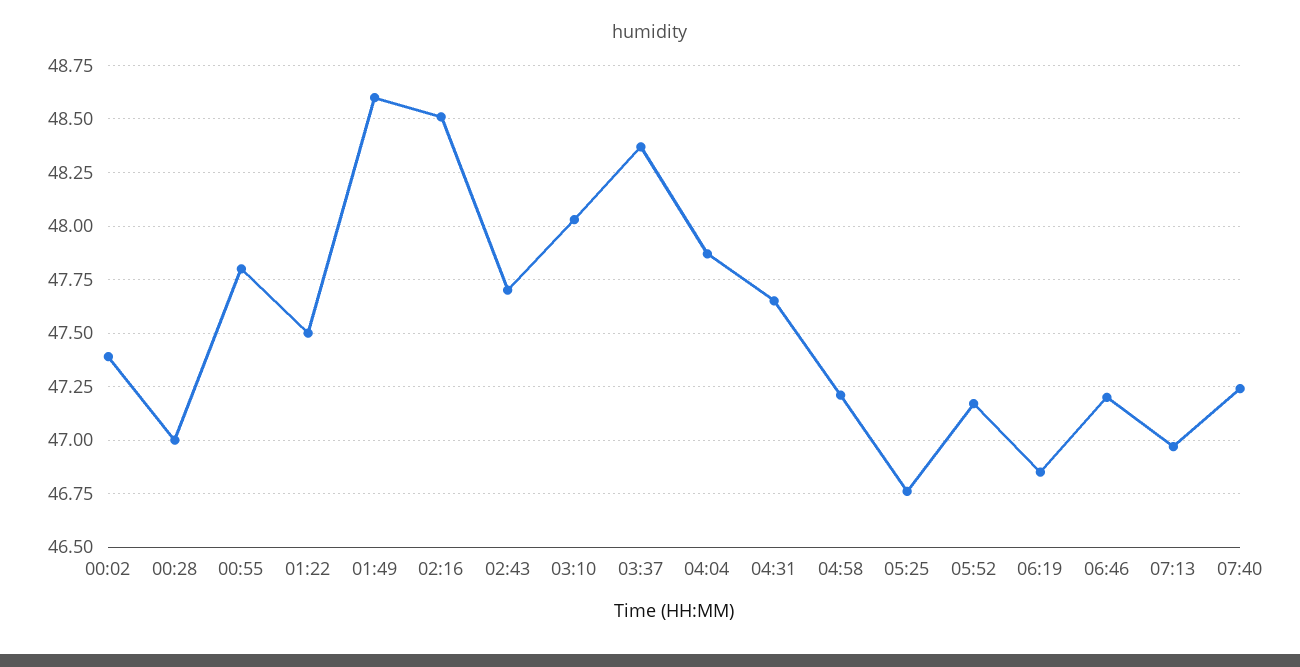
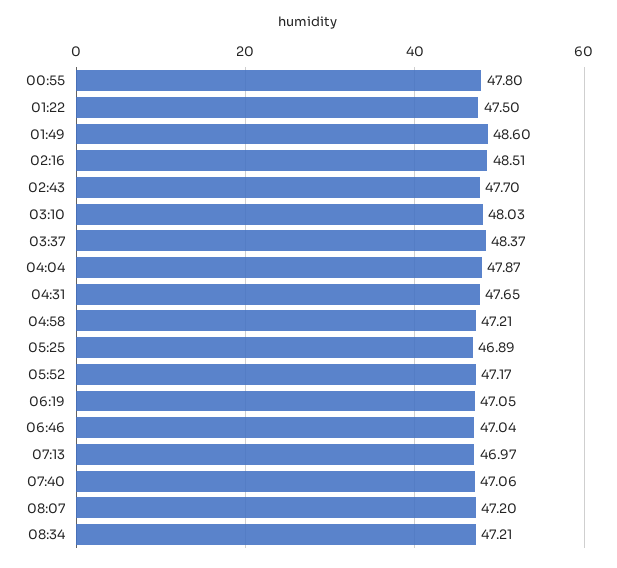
00:02: 47.4 -> none
00:28: 47 -> none
05:25: 46.75 -> 46.89
06:19: 46.85 -> 47.05
06:46: 47.2 -> 47.04
07:40: 47.25 -> 47.06
08:07: none -> 47.2
08:34: none -> 47.21

